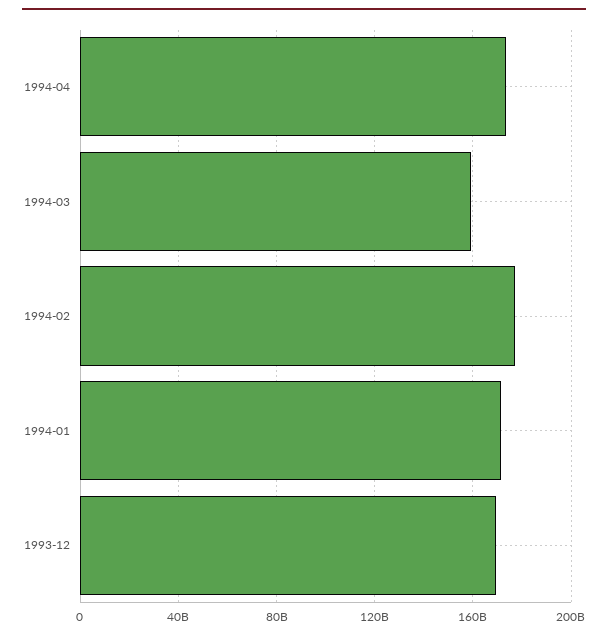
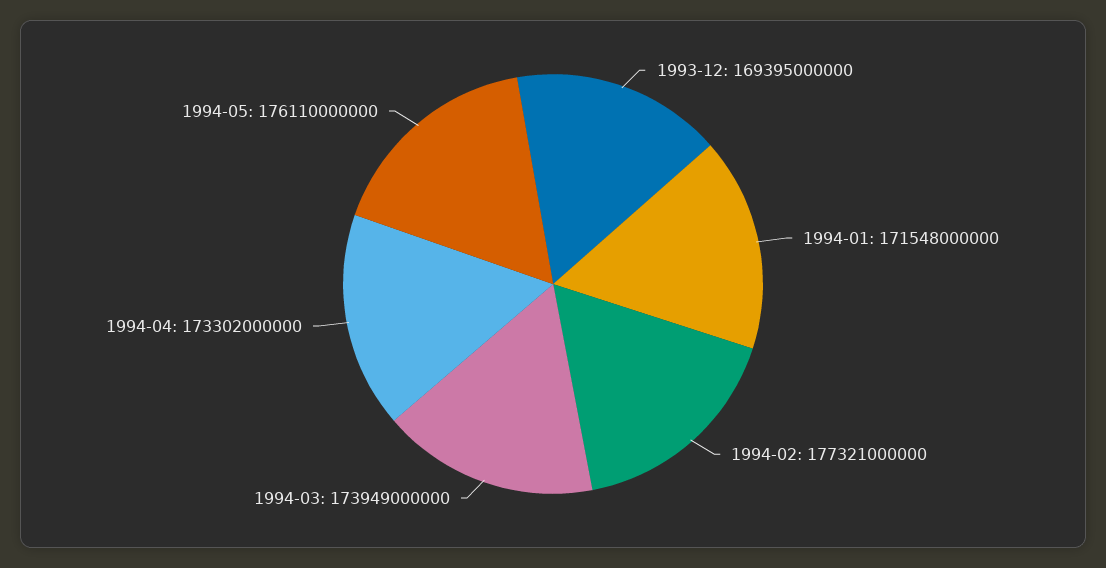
1994-03: 160000000000 -> 173949000000
1994-05: none -> 176110000000

